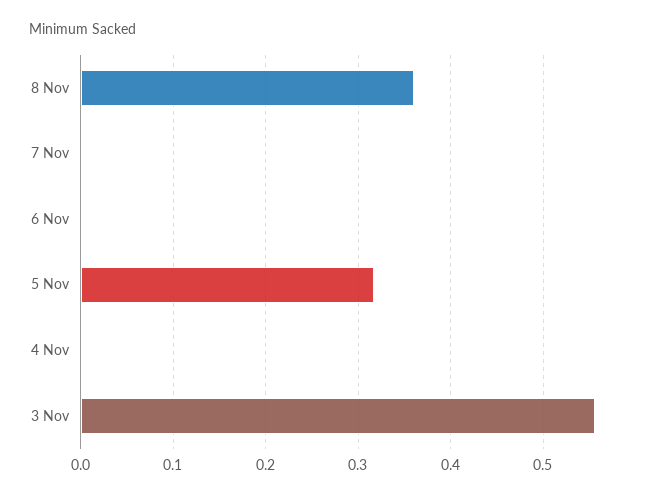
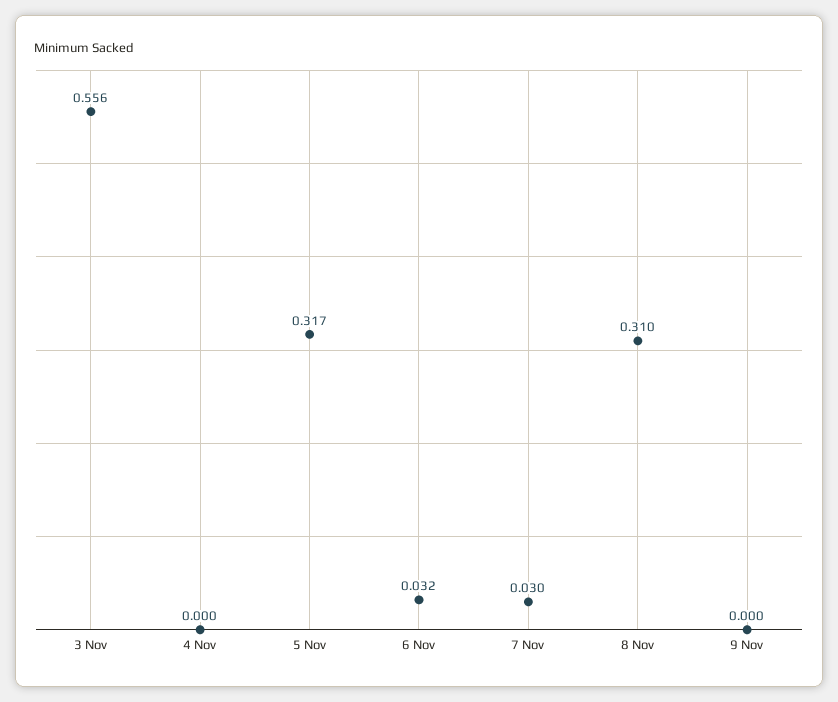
8 Nov: 0.36 -> 0.31
7 Nov: 0 -> 0.03
6 Nov: 0 -> 0.032
9 Nov: none -> 0

